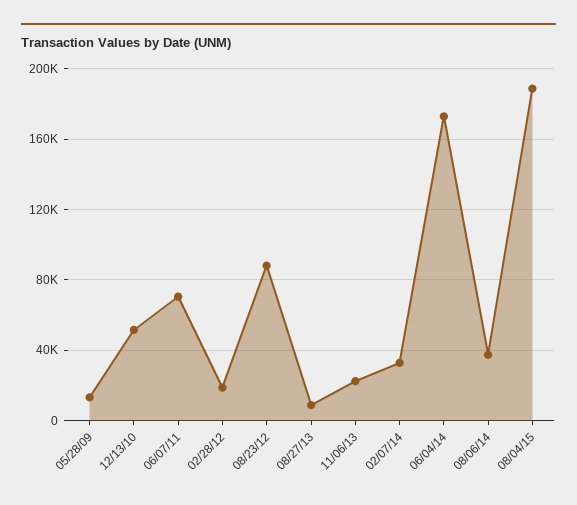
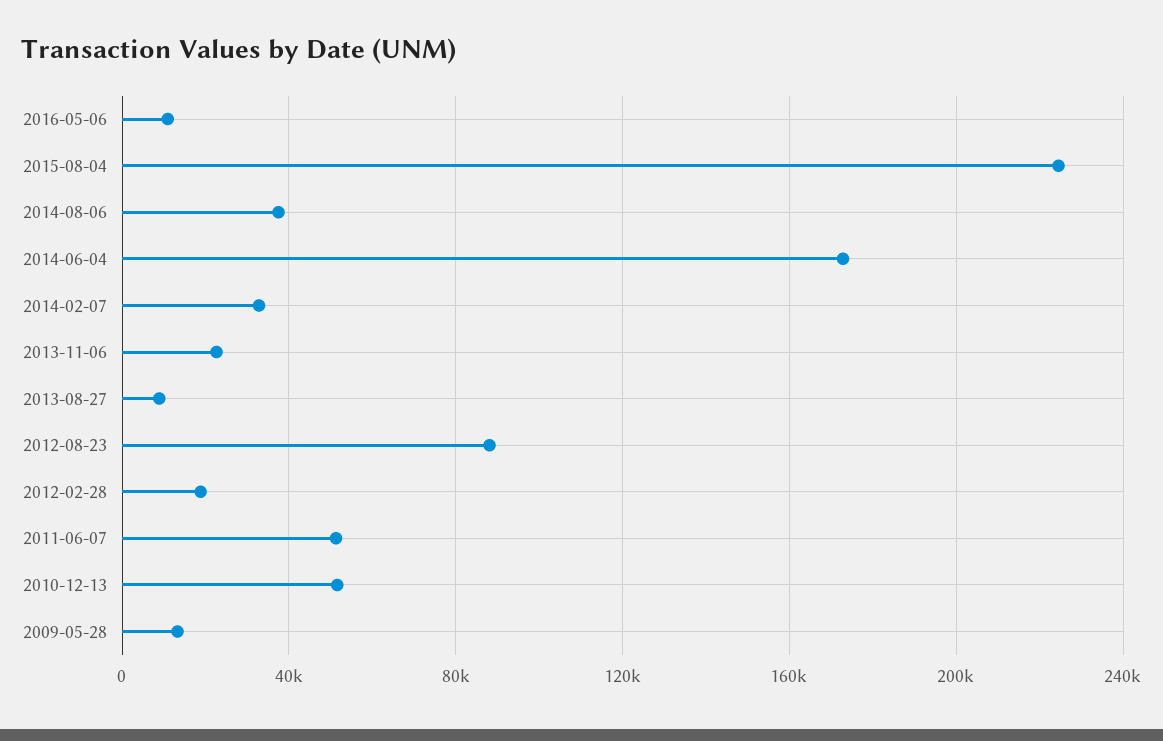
06/07/11: 70000 -> 50000
08/04/15: 190000 -> 225000
2016-05-06: none -> 10000

